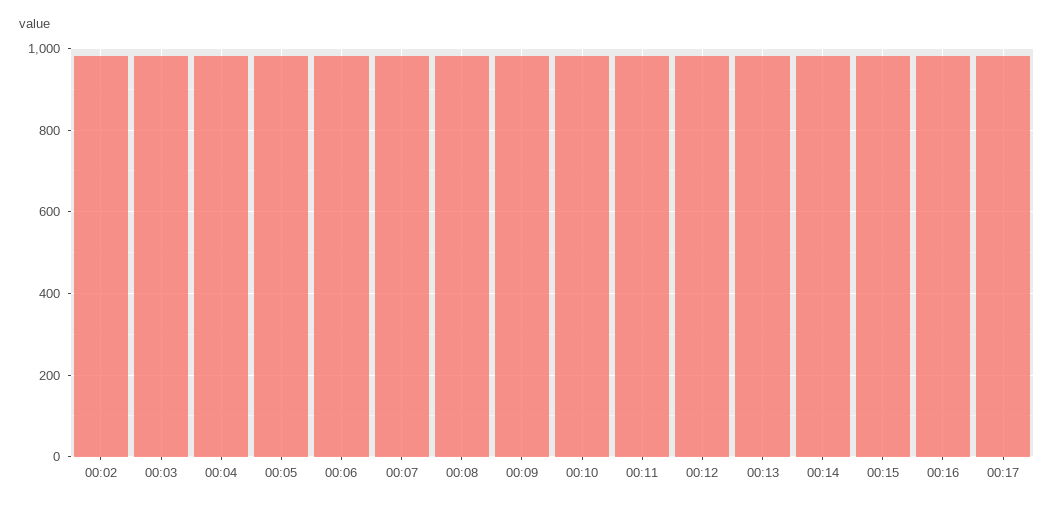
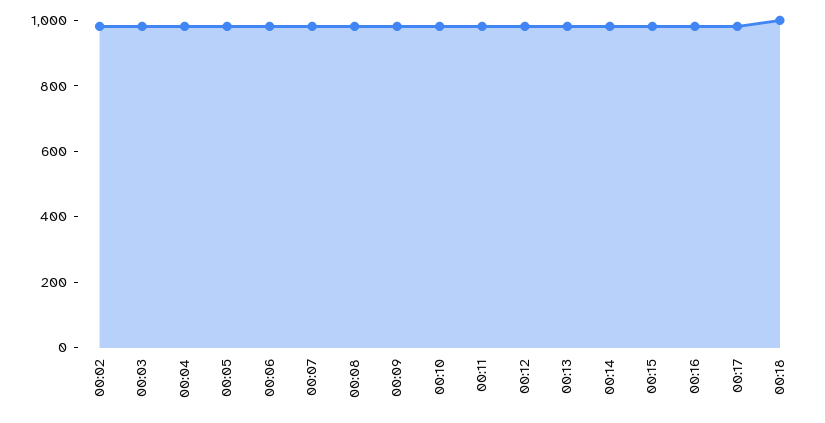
00:18: none -> 1000

